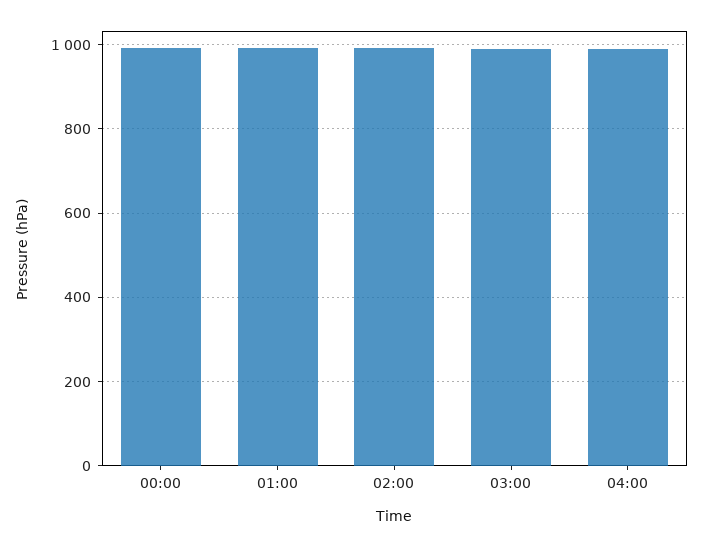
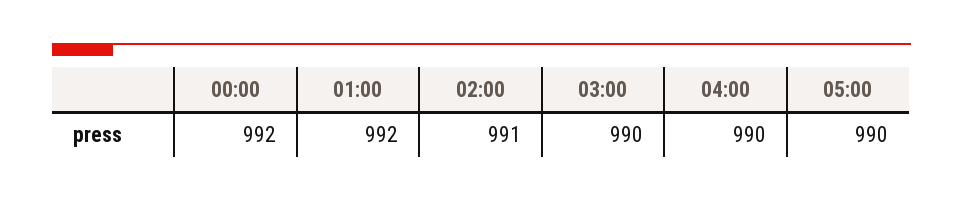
05:00: none -> 990

